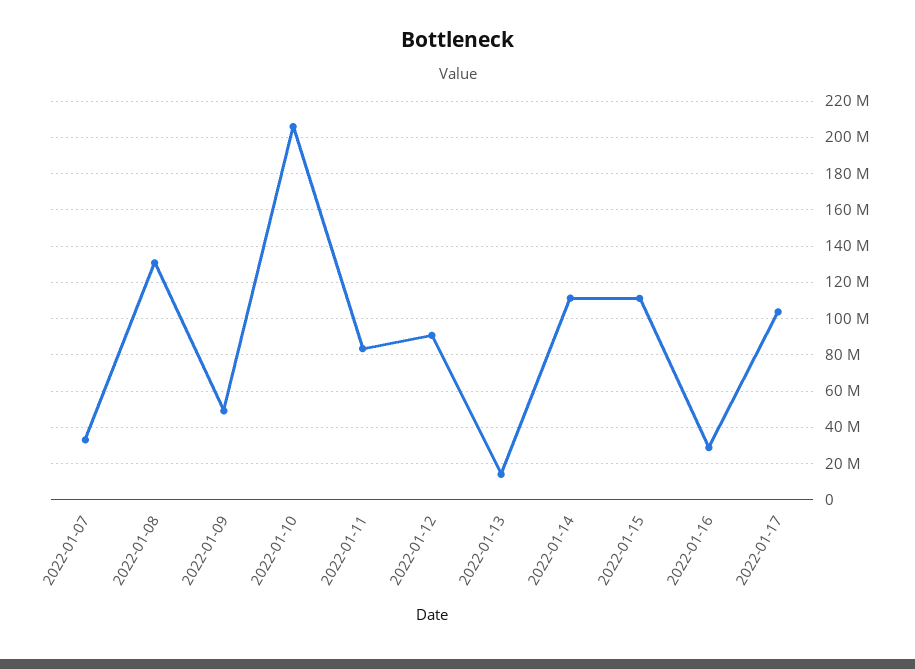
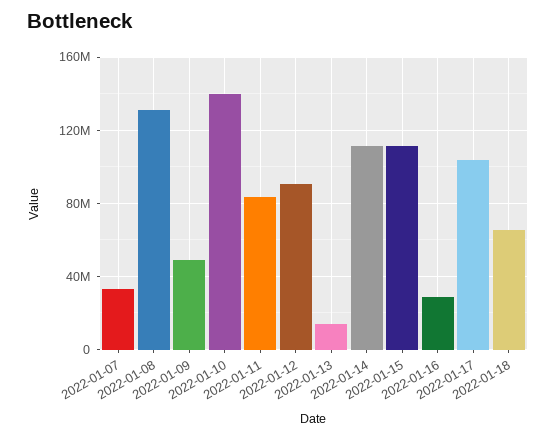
2022-01-10: 205000000 -> 140000000
2022-01-18: none -> 65000000

